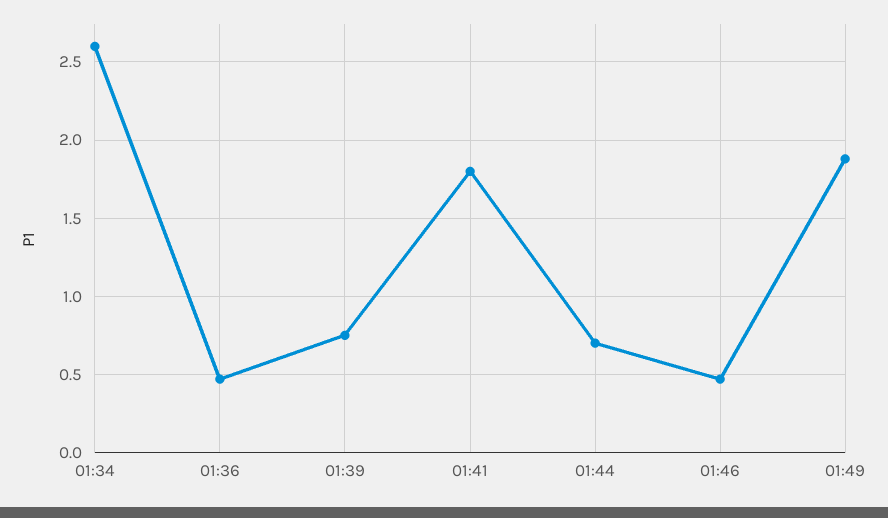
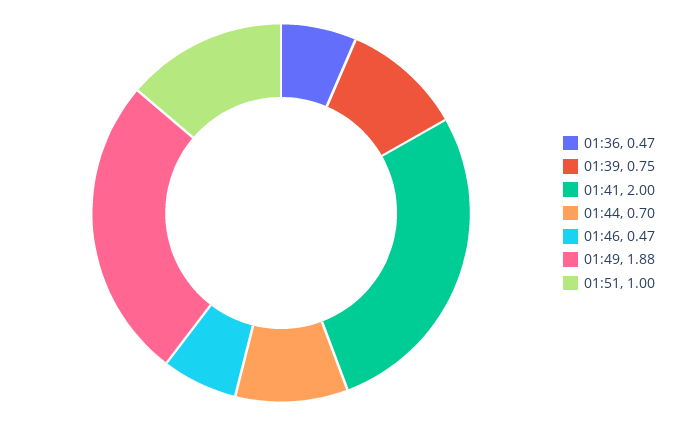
01:34: 2.6 -> none
01:41: 1.8 -> 2
01:51: none -> 1

